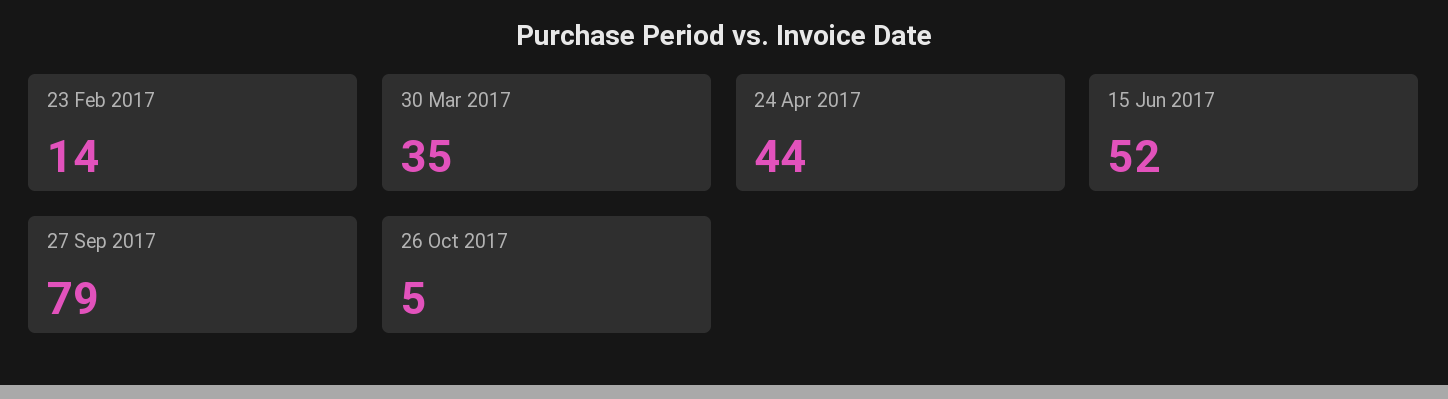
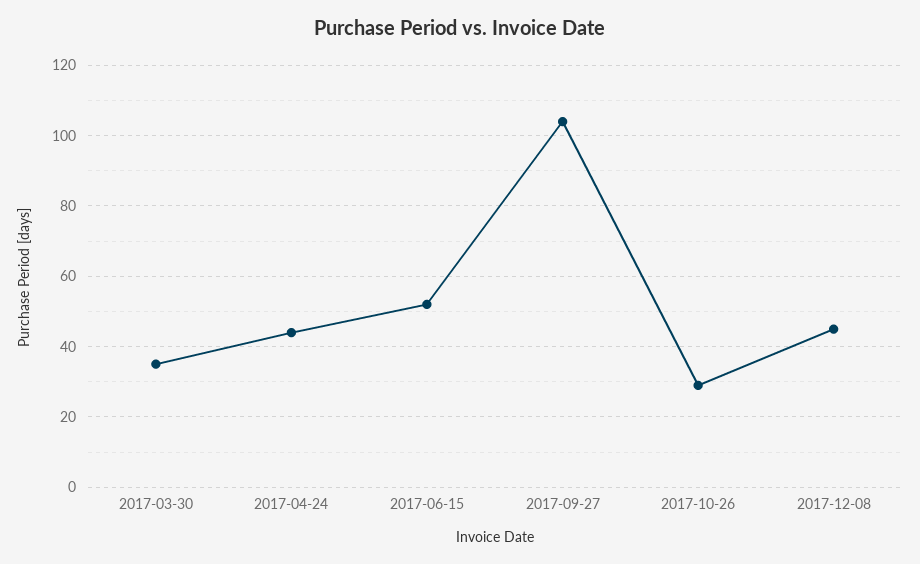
23 Feb 2017: 14 -> none
27 Sep 2017: 79 -> 105
26 Oct 2017: 5 -> 30
2017-12-08: none -> 45

